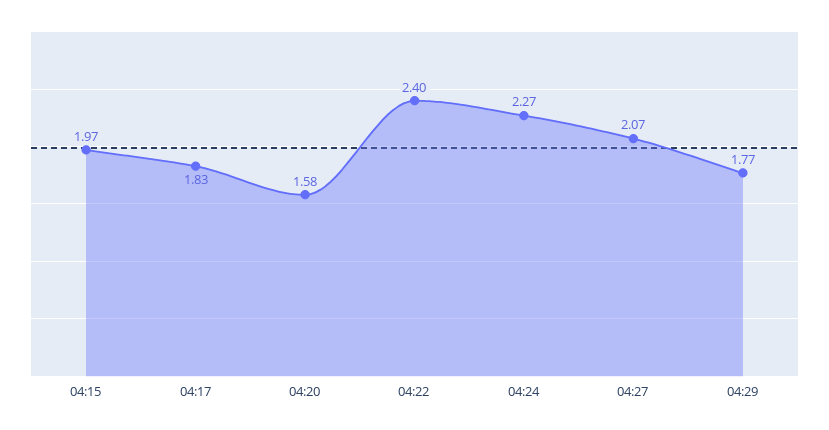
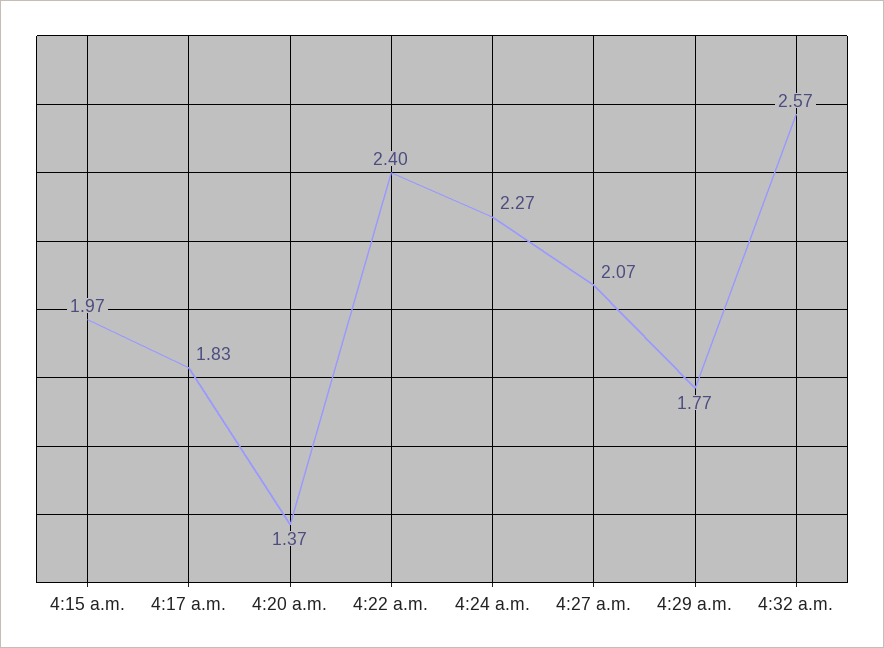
04:20: 1.58 -> 1.37
4:32 a.m.: none -> 2.57

